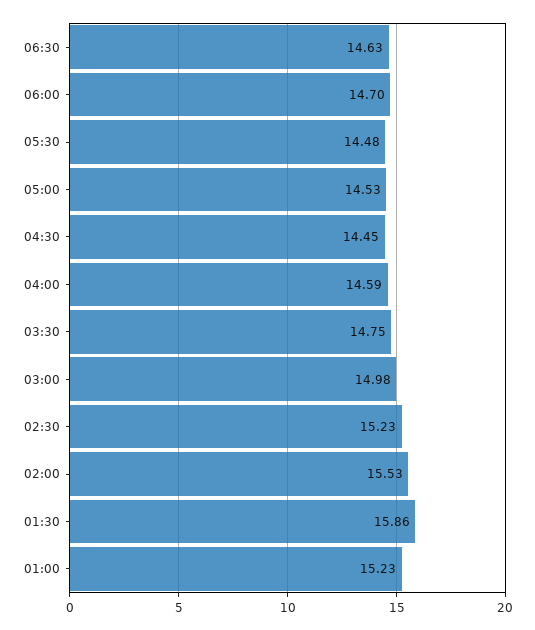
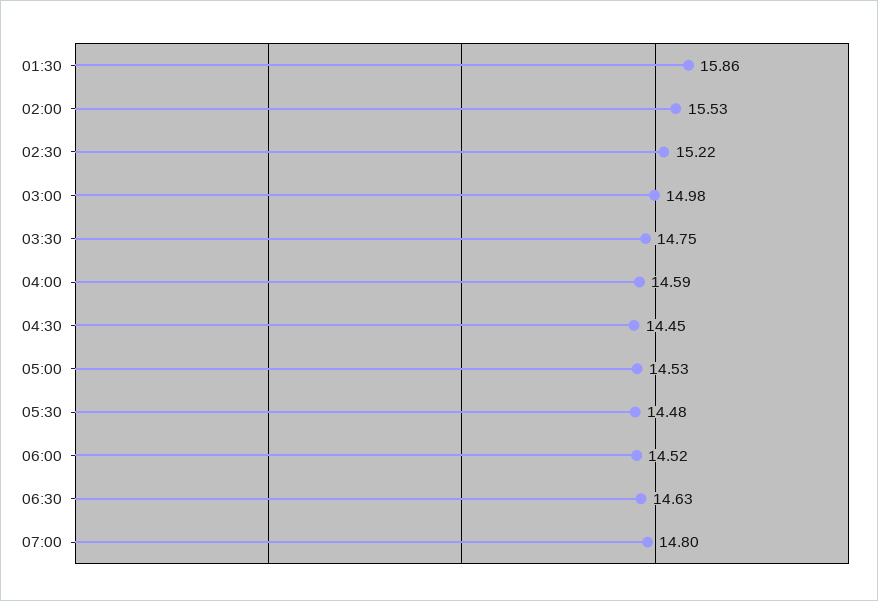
06:00: 14.7 -> 14.52
02:30: 15.23 -> 15.22
01:00: 15.23 -> none
07:00: none -> 14.8

